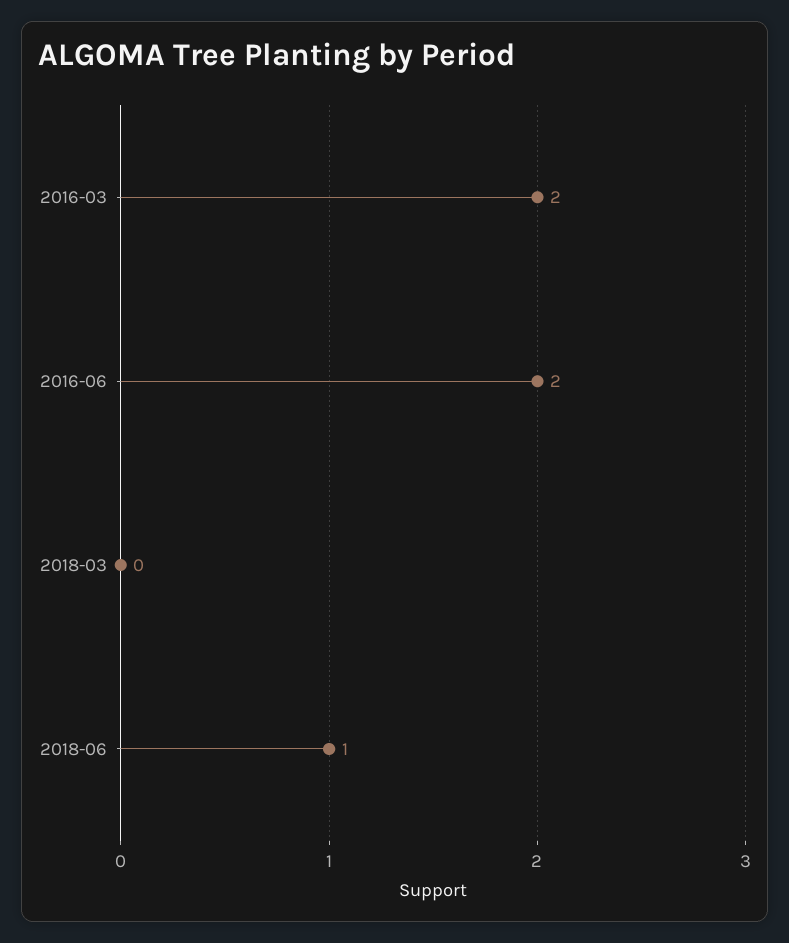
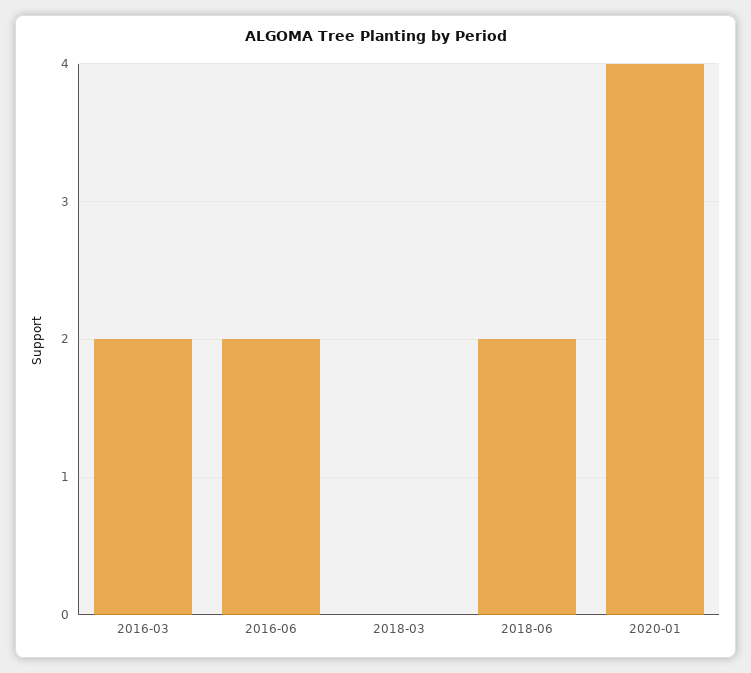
2018-06: 1 -> 2
2020-01: none -> 4

